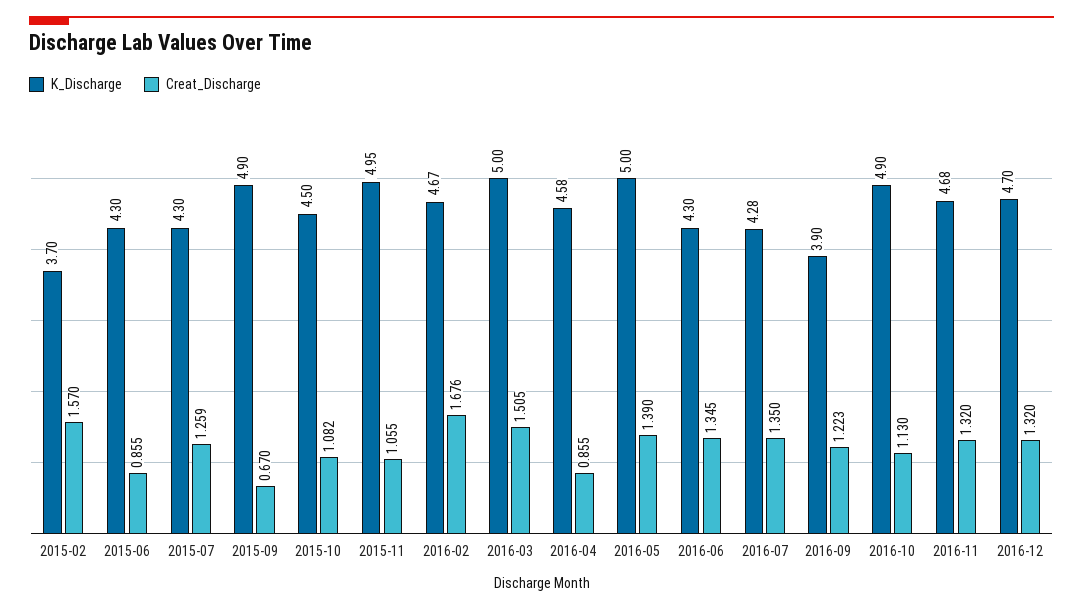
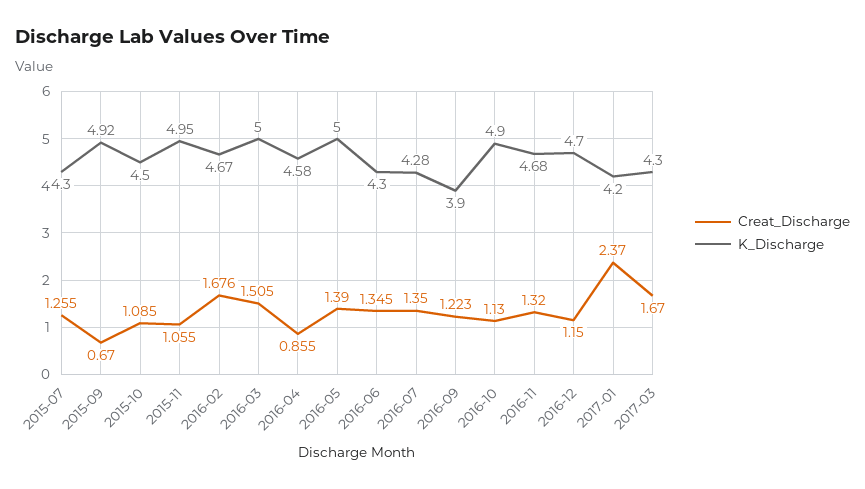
K_Discharge, 2015-02: 3.7 -> none
Creat_Discharge, 2015-02: 1.57 -> none
K_Discharge, 2015-06: 4.3 -> none
Creat_Discharge, 2015-06: 0.855 -> none
Creat_Discharge, 2015-07: 1.259 -> 1.255
K_Discharge, 2015-09: 4.9 -> 4.92
Creat_Discharge, 2015-10: 1.082 -> 1.085
Creat_Discharge, 2016-12: 1.32 -> 1.15
Creat_Discharge, 2017-01: none -> 2.37
K_Discharge, 2017-01: none -> 4.2
Creat_Discharge, 2017-03: none -> 1.67
K_Discharge, 2017-03: none -> 4.3

